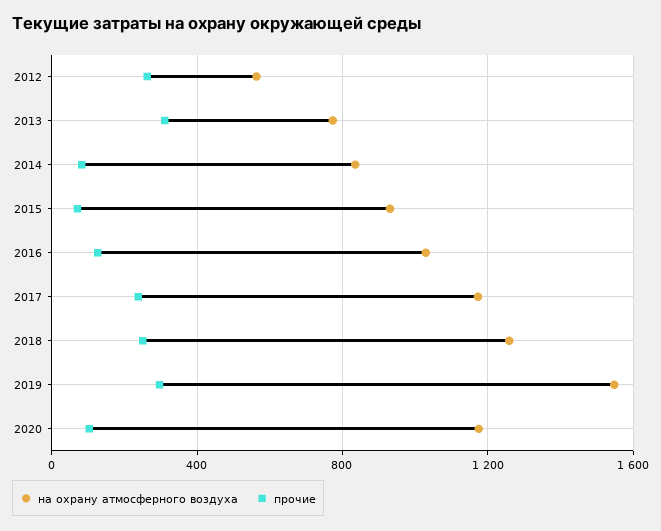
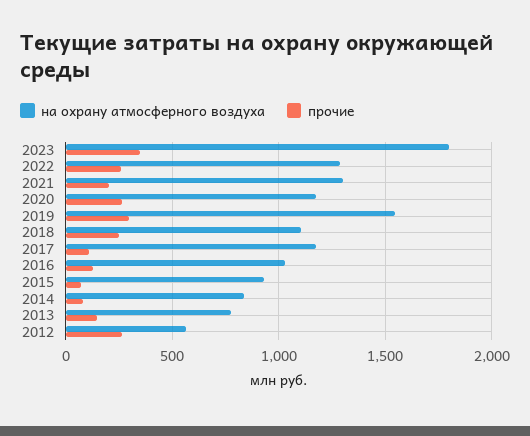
прочие, 2013: 300 -> 150
прочие, 2017: 250 -> 100
на охрану атмосферного воздуха, 2018: 1250 -> 1100
прочие, 2020: 100 -> 250
на охрану атмосферного воздуха, 2023: none -> 1800
прочие, 2023: none -> 350
на охрану атмосферного воздуха, 2022: none -> 1300
прочие, 2022: none -> 250
на охрану атмосферного воздуха, 2021: none -> 1300
прочие, 2021: none -> 200

